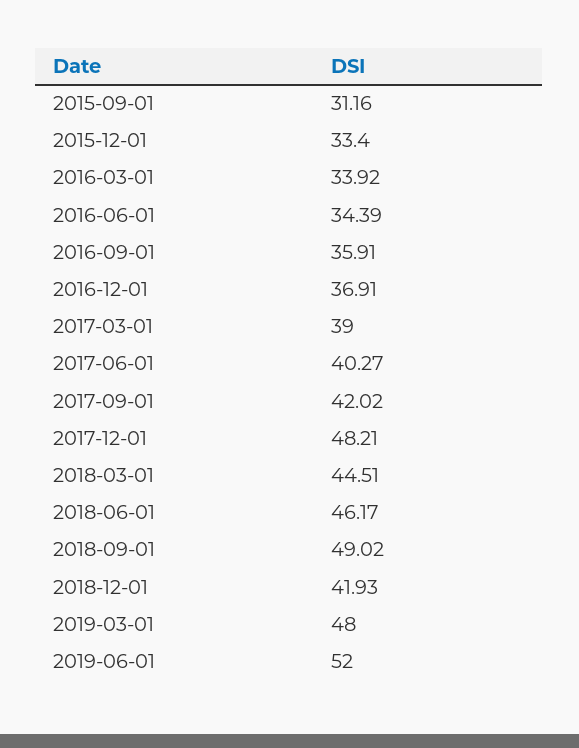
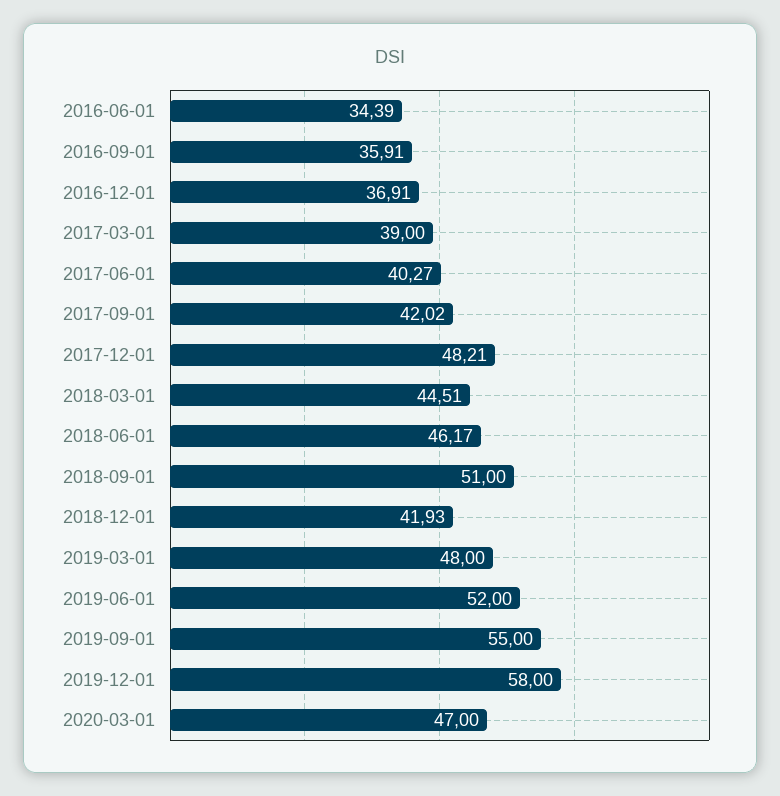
2015-09-01: 31.16 -> none
2015-12-01: 33.4 -> none
2016-03-01: 33.92 -> none
2018-09-01: 49.02 -> 51
2019-09-01: none -> 55
2019-12-01: none -> 58
2020-03-01: none -> 47

